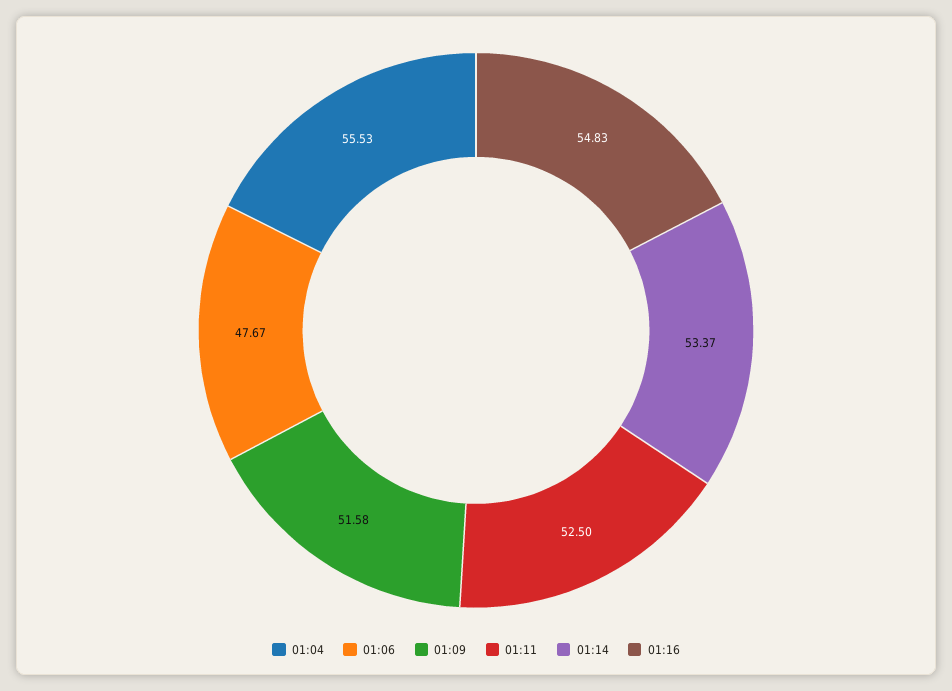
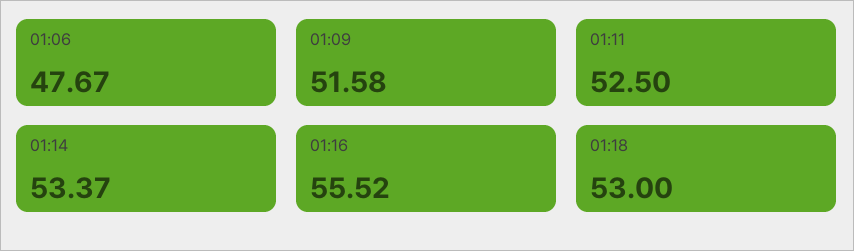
01:04: 55.53 -> none
01:16: 54.83 -> 55.52
01:18: none -> 53

